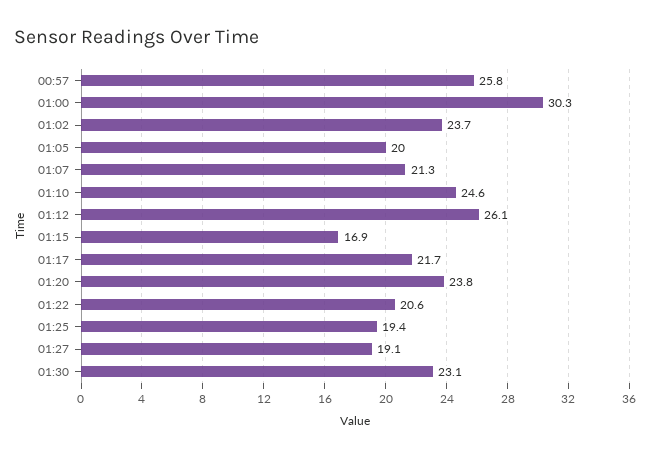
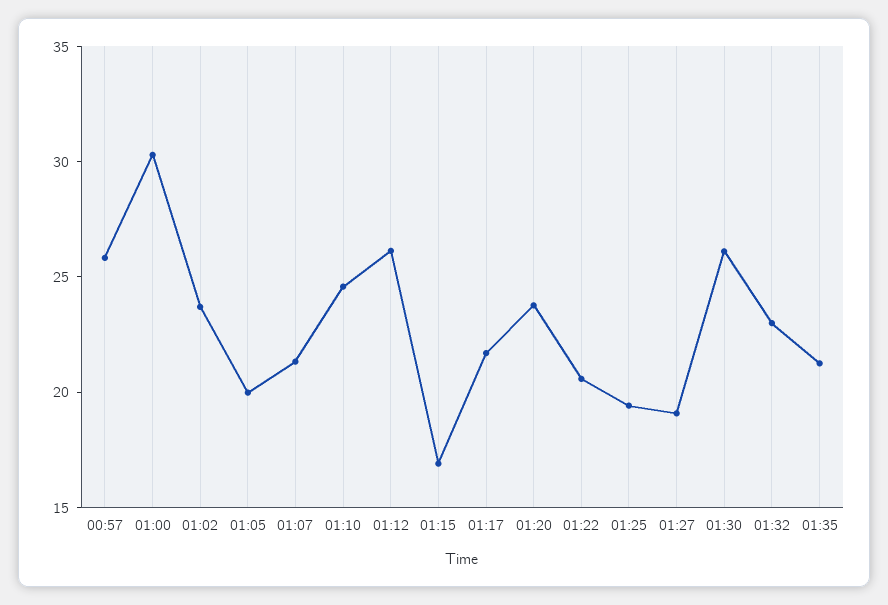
01:30: 23.1 -> 26
01:32: none -> 23
01:35: none -> 21

